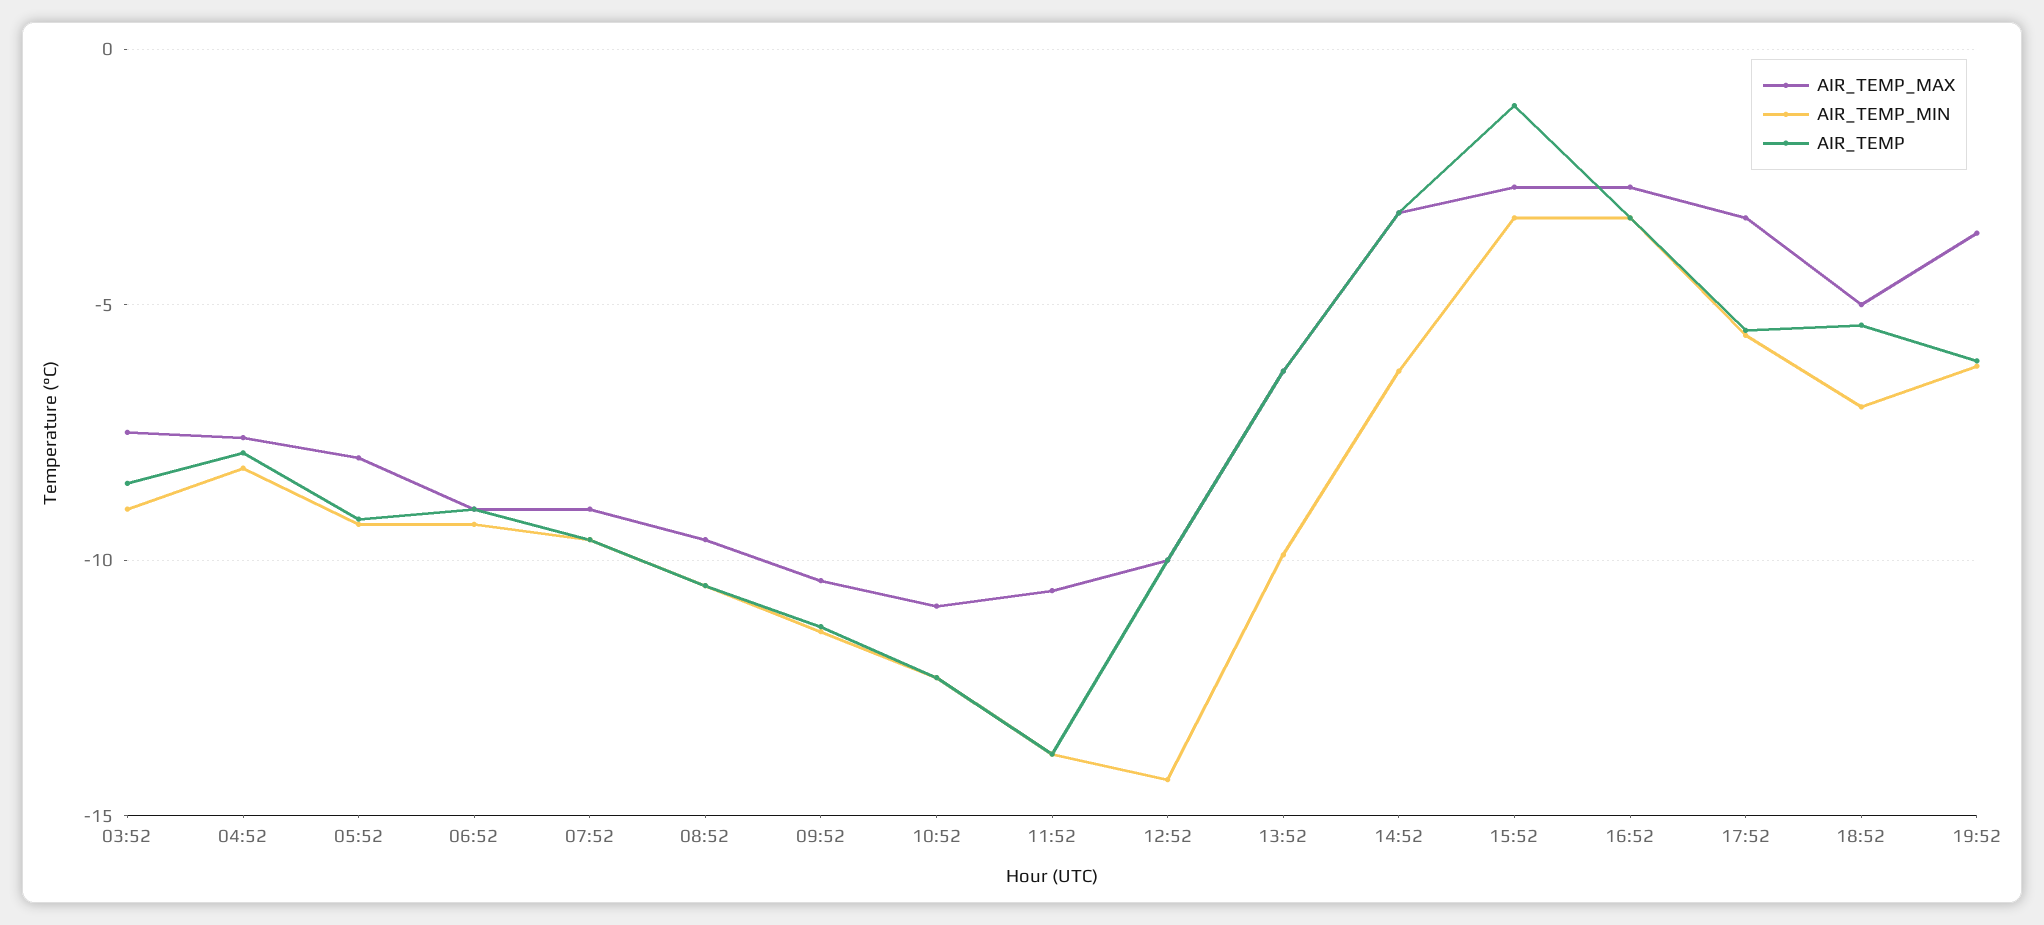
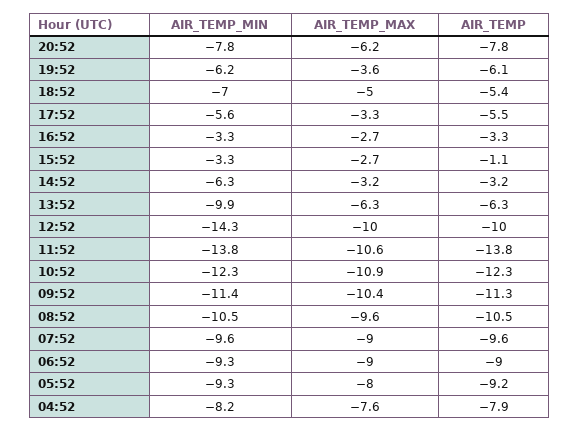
AIR_TEMP_MAX, 03:52: -7.5 -> none
AIR_TEMP_MIN, 03:52: -9 -> none
AIR_TEMP, 03:52: -8.5 -> none
AIR_TEMP_MIN, 20:52: none -> -7.8
AIR_TEMP_MAX, 20:52: none -> -6.2
AIR_TEMP, 20:52: none -> -7.8

